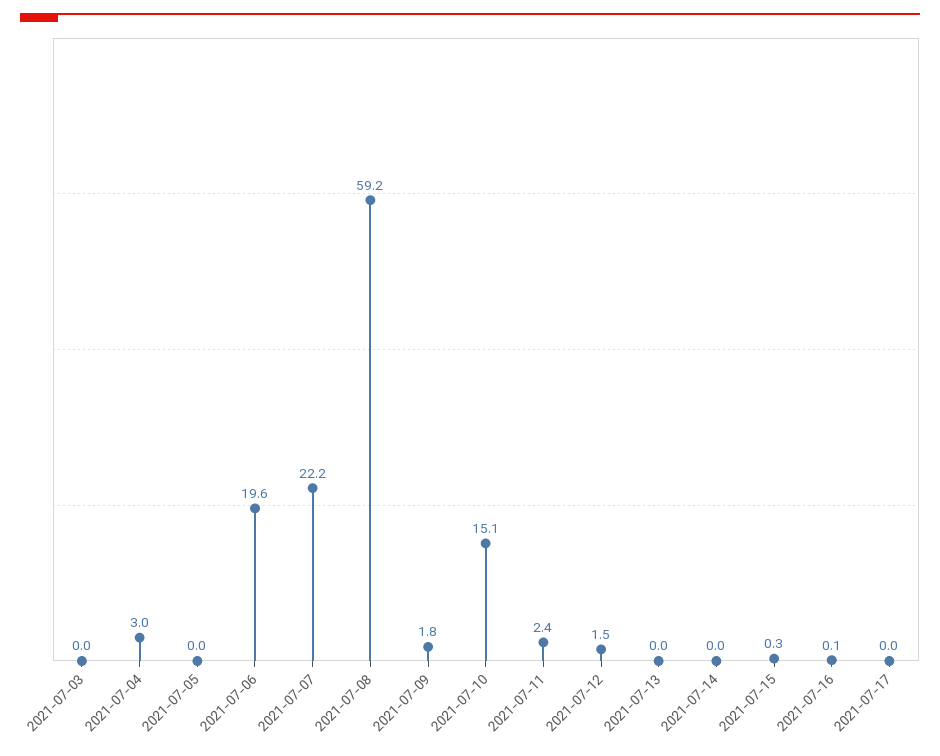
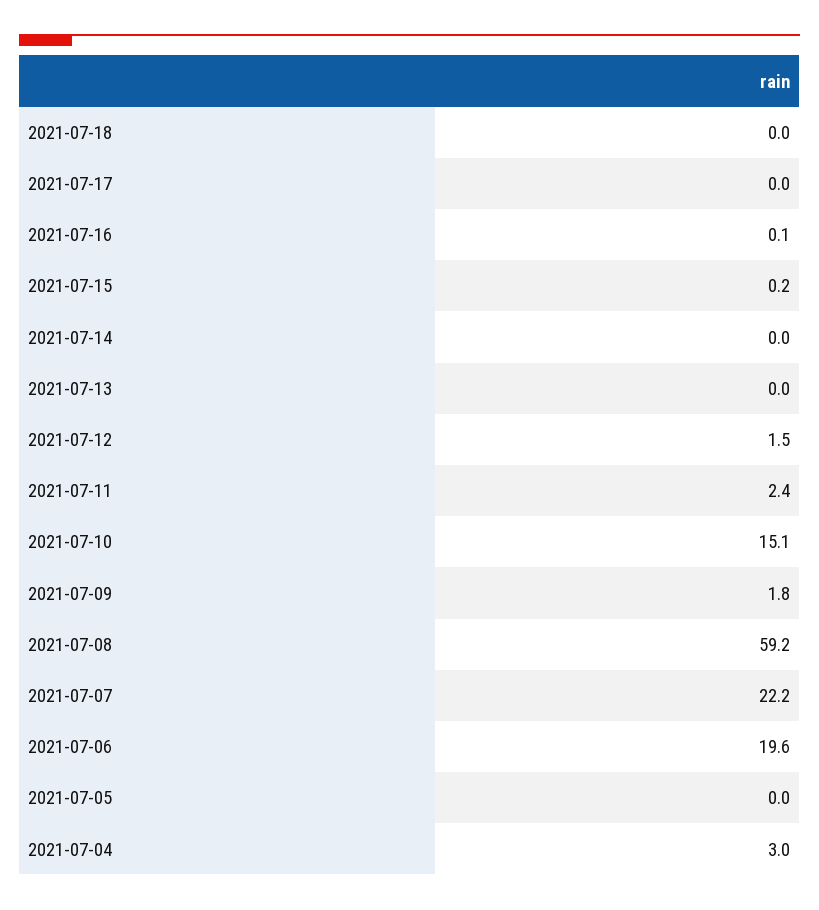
2021-07-03: 0 -> none
2021-07-15: 0.3 -> 0.2
2021-07-18: none -> 0

